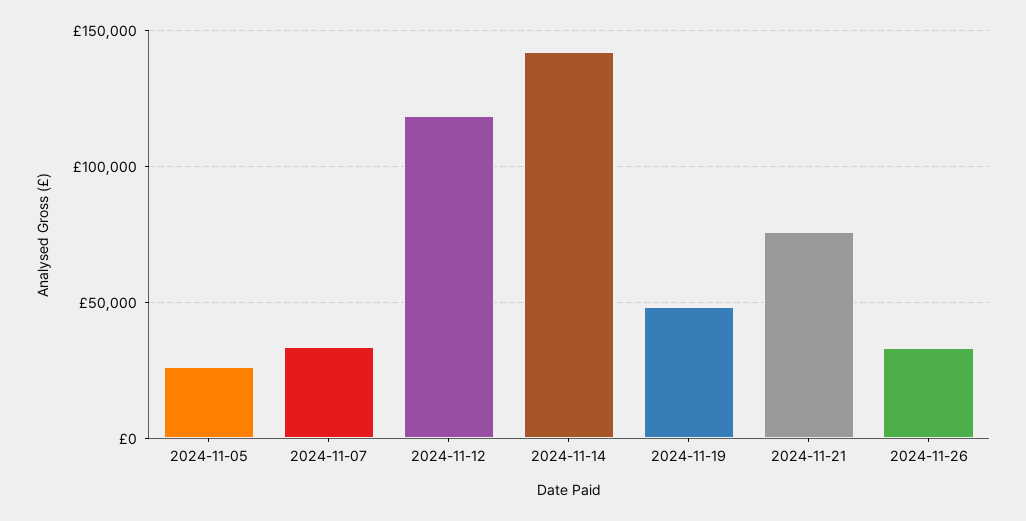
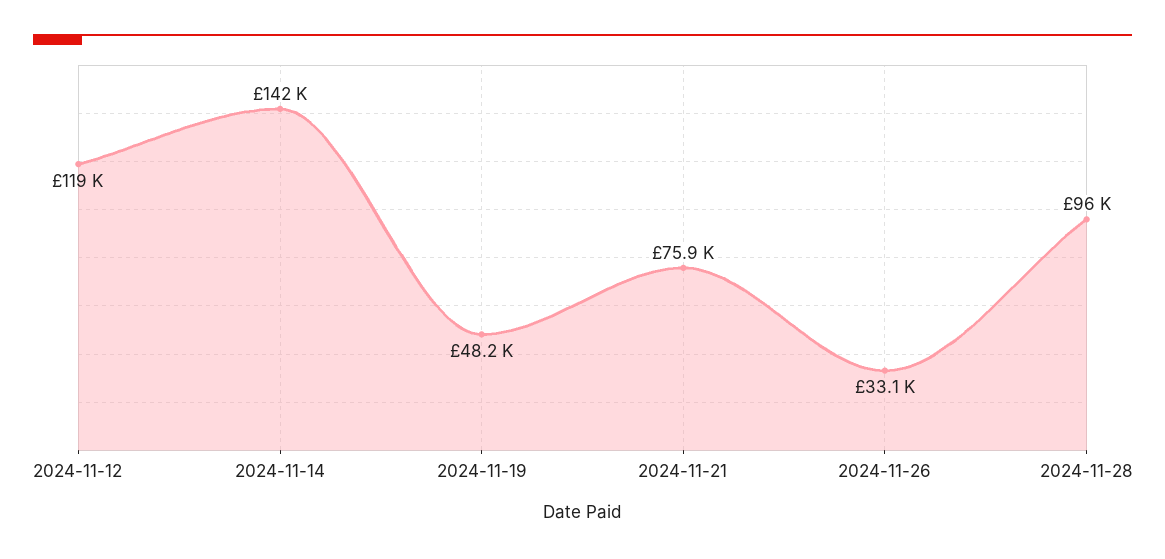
2024-11-05: 25000 -> none
2024-11-07: 35000 -> none
2024-11-28: none -> 96000

